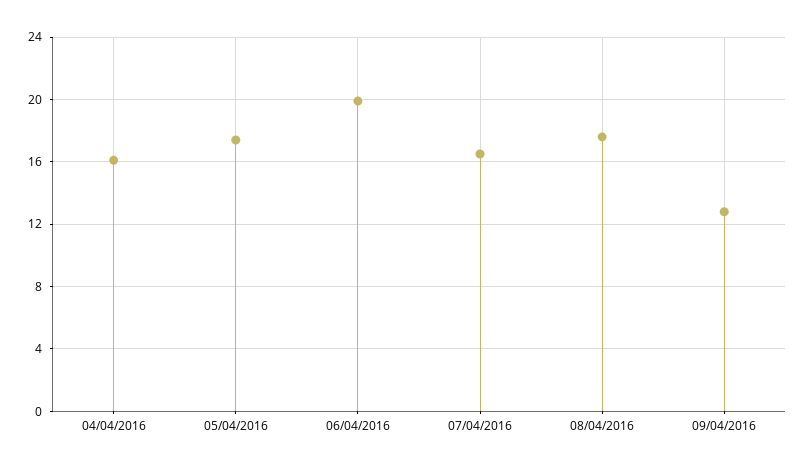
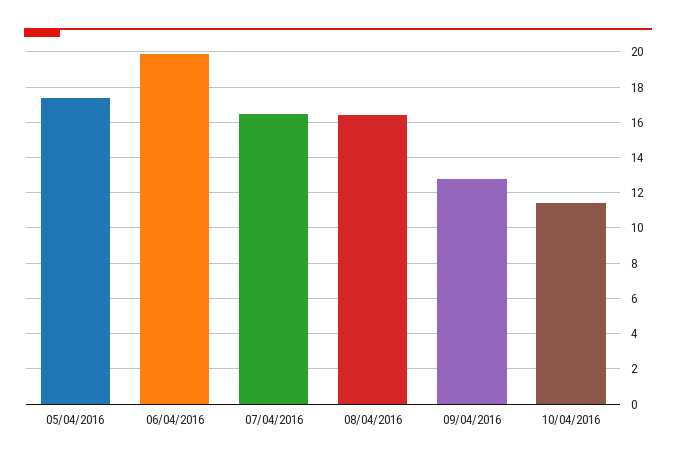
04/04/2016: 16 -> none
08/04/2016: 17.5 -> 16.5
10/04/2016: none -> 11.5

